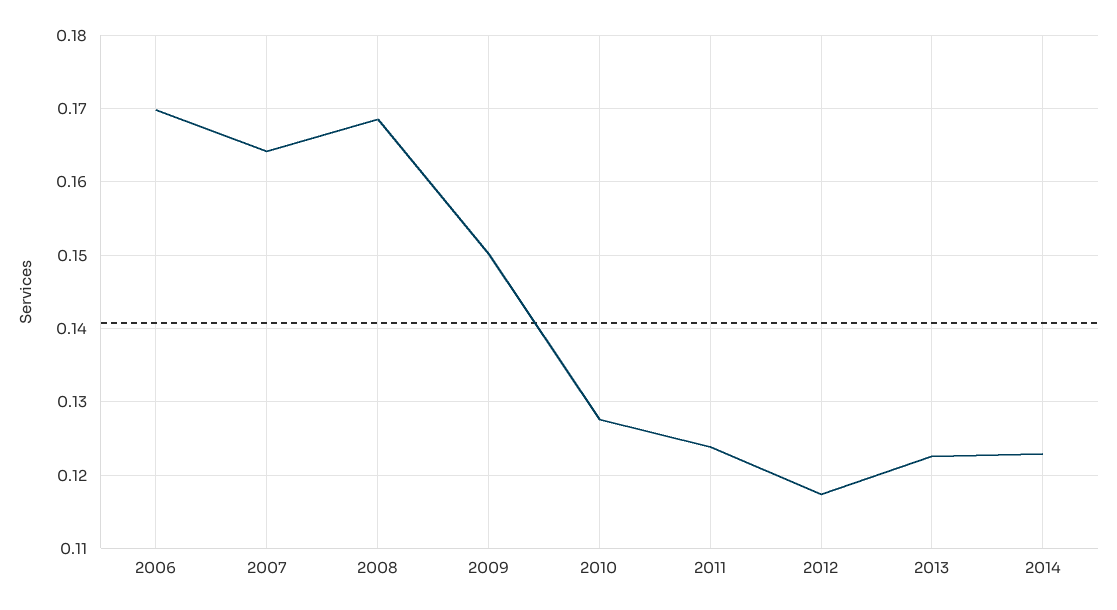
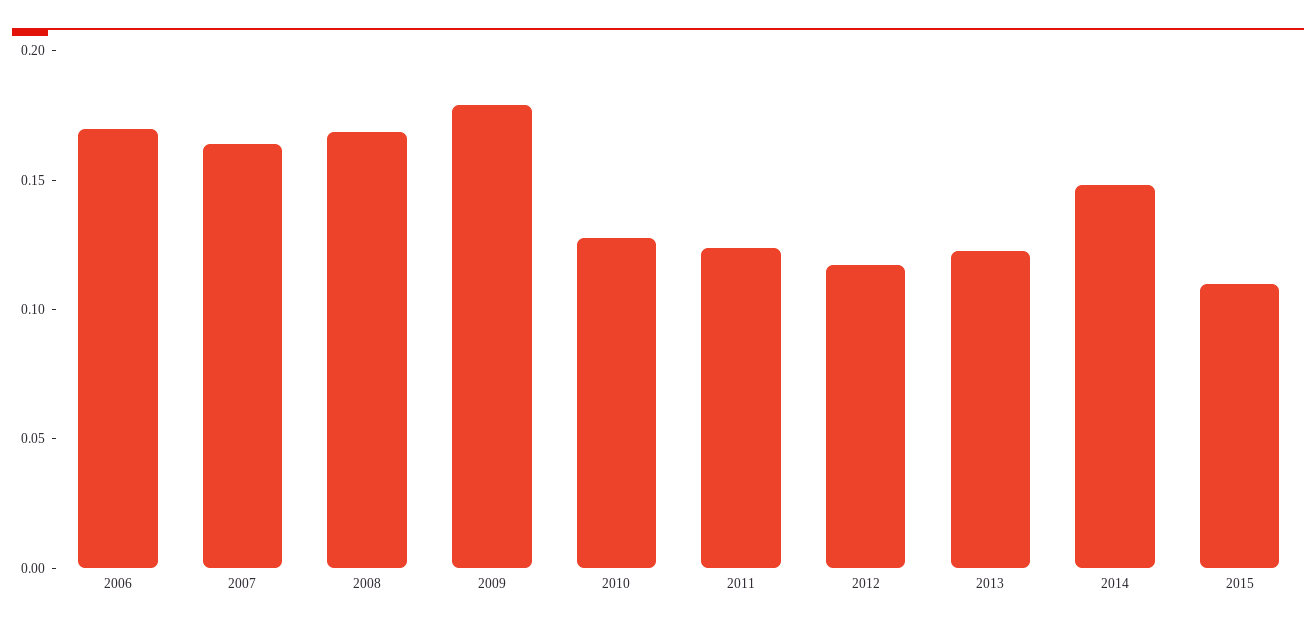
2009: 0.15 -> 0.18
2014: 0.123 -> 0.15
2015: none -> 0.11

